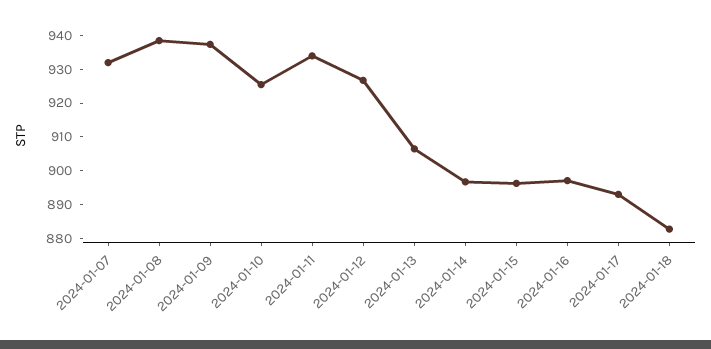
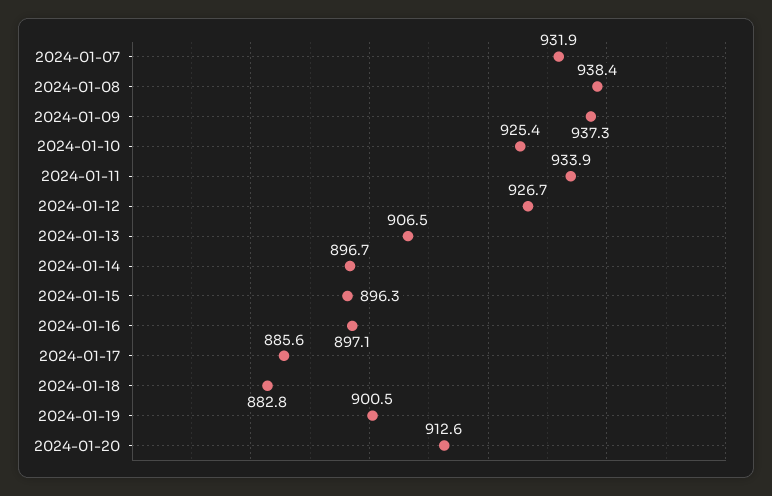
2024-01-17: 892.5 -> 885.6
2024-01-19: none -> 900.5
2024-01-20: none -> 912.6

